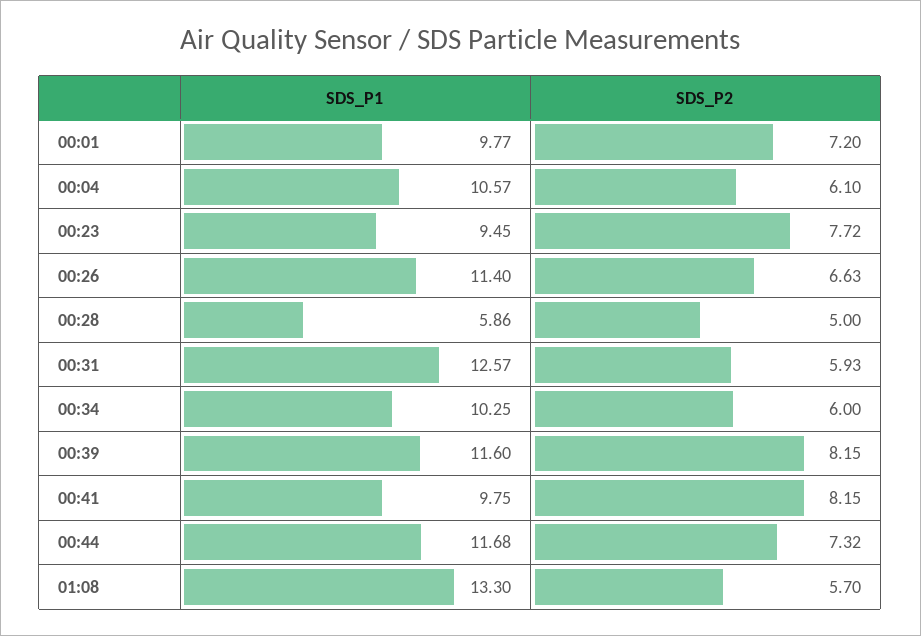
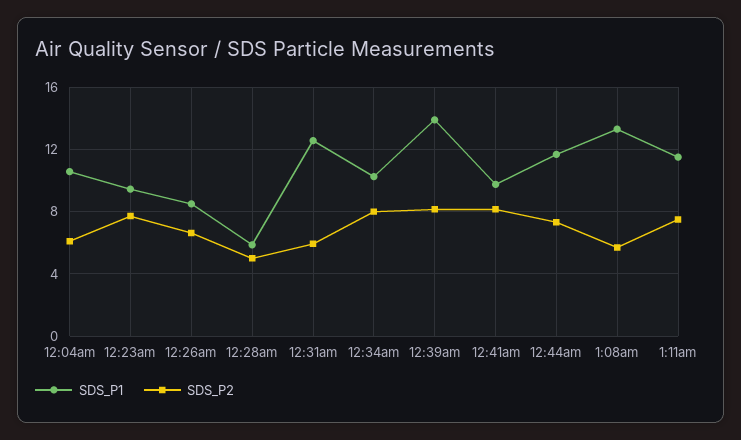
SDS_P1, 00:01: 9.77 -> none
SDS_P2, 00:01: 7.2 -> none
SDS_P1, 00:26: 11.4 -> 8.5
SDS_P2, 00:34: 6 -> 8
SDS_P1, 00:39: 11.6 -> 14
SDS_P1, 1:11am: none -> 11.5
SDS_P2, 1:11am: none -> 7.5

